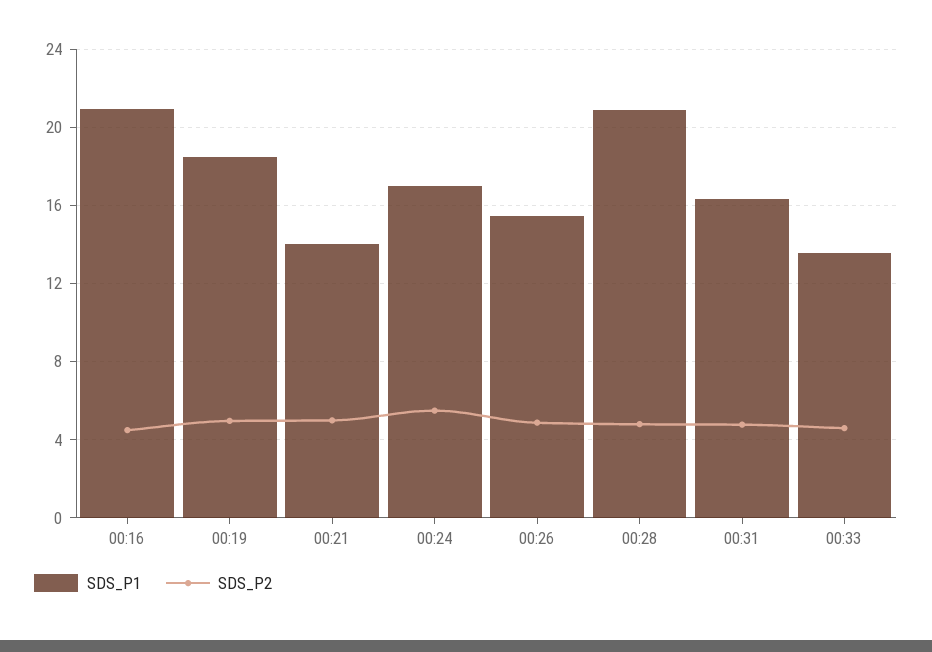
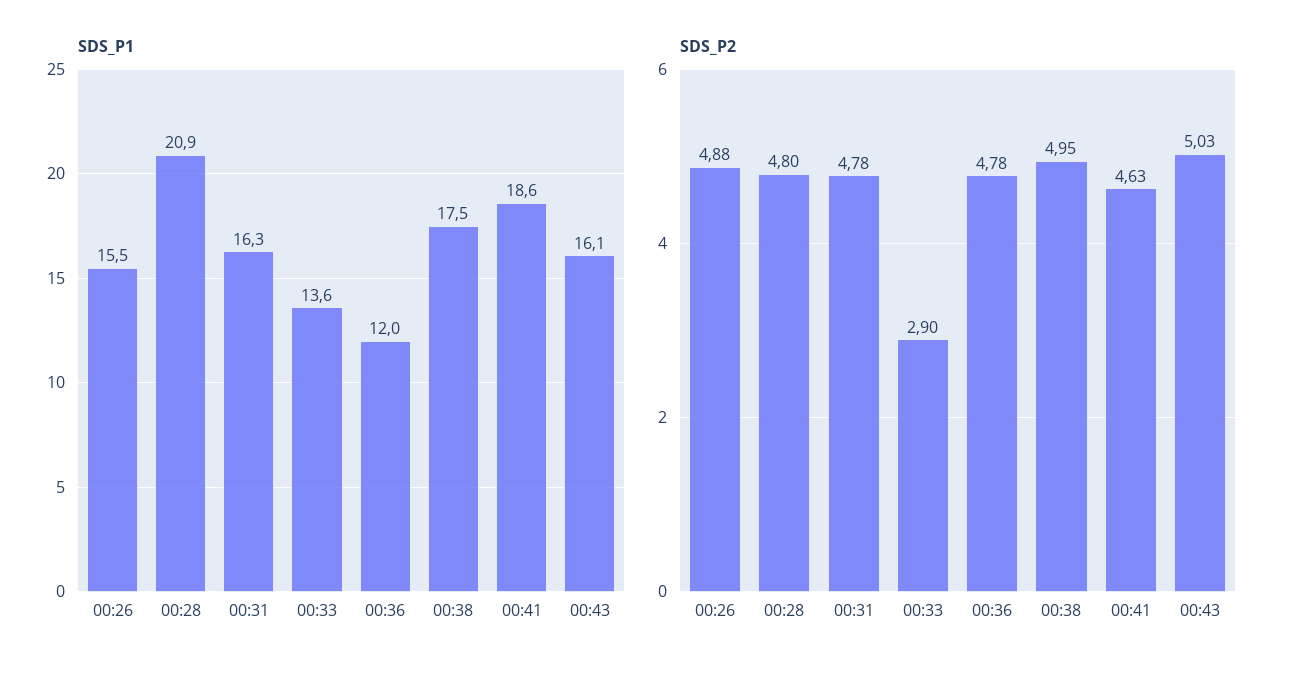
SDS_P1, 00:16: 21 -> none
SDS_P2, 00:16: 4.5 -> none
SDS_P1, 00:19: 18.5 -> none
SDS_P2, 00:19: 5 -> none
SDS_P1, 00:21: 14 -> none
SDS_P2, 00:21: 5 -> none
SDS_P1, 00:24: 17 -> none
SDS_P2, 00:24: 5.5 -> none
SDS_P2, 00:33: 4.5 -> 2.9
SDS_P1, 00:36: none -> 12
SDS_P1, 00:38: none -> 17.5
SDS_P1, 00:41: none -> 18.6
SDS_P1, 00:43: none -> 16.1
SDS_P2, 00:36: none -> 4.78
SDS_P2, 00:38: none -> 4.95
SDS_P2, 00:41: none -> 4.63
SDS_P2, 00:43: none -> 5.03

